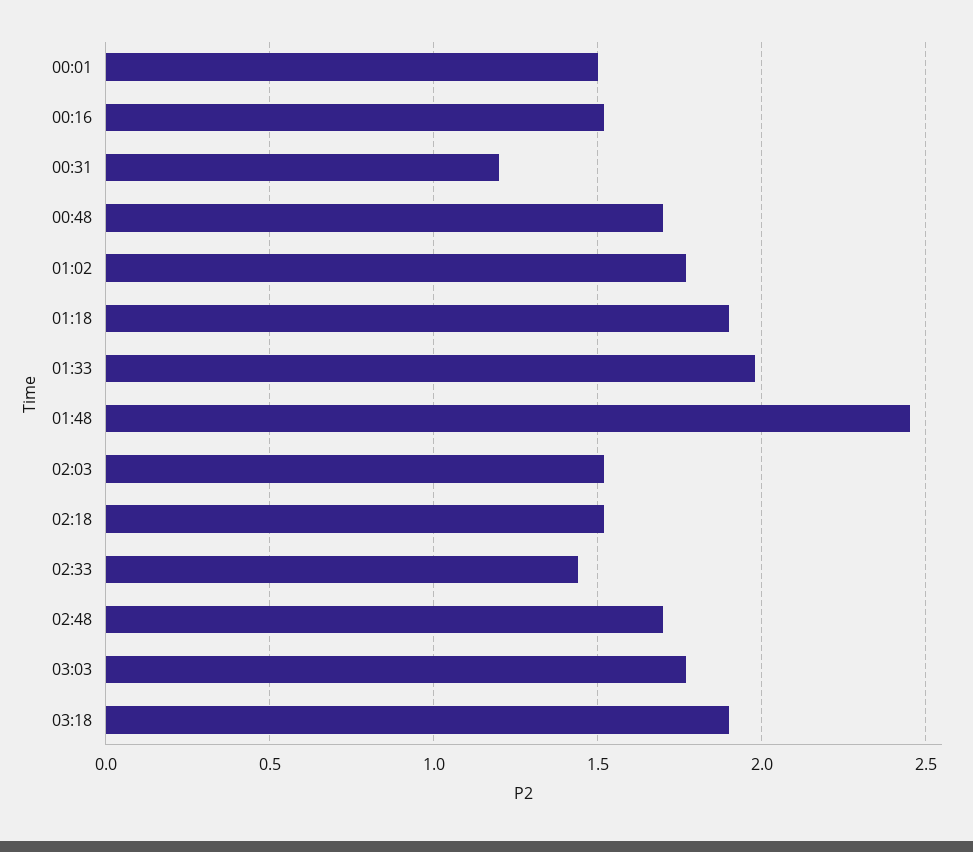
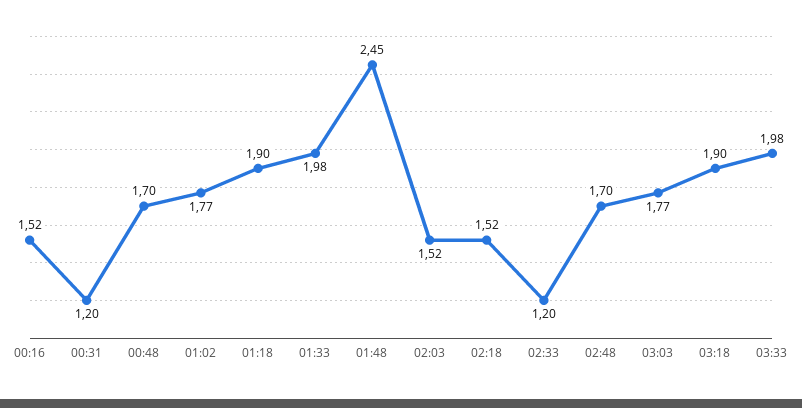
00:01: 1.5 -> none
02:33: 1.45 -> 1.2
03:33: none -> 1.98

